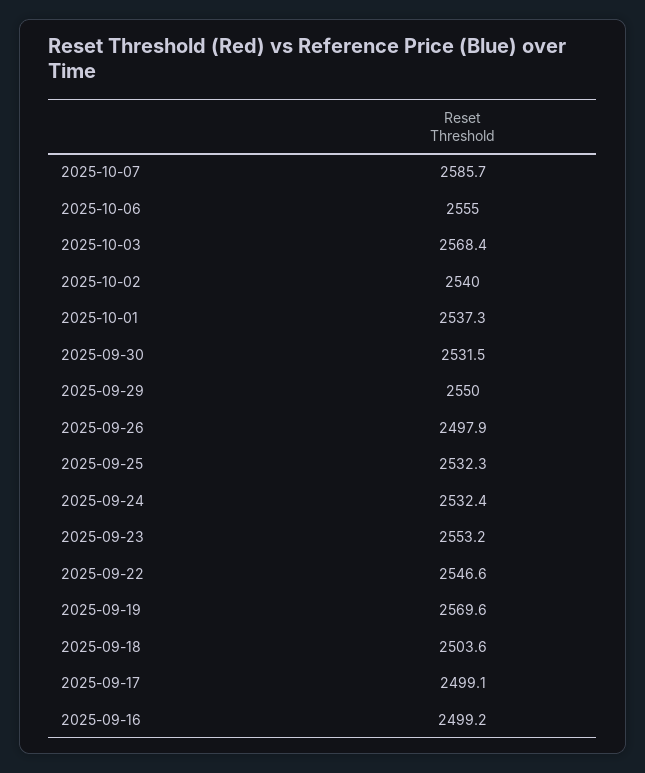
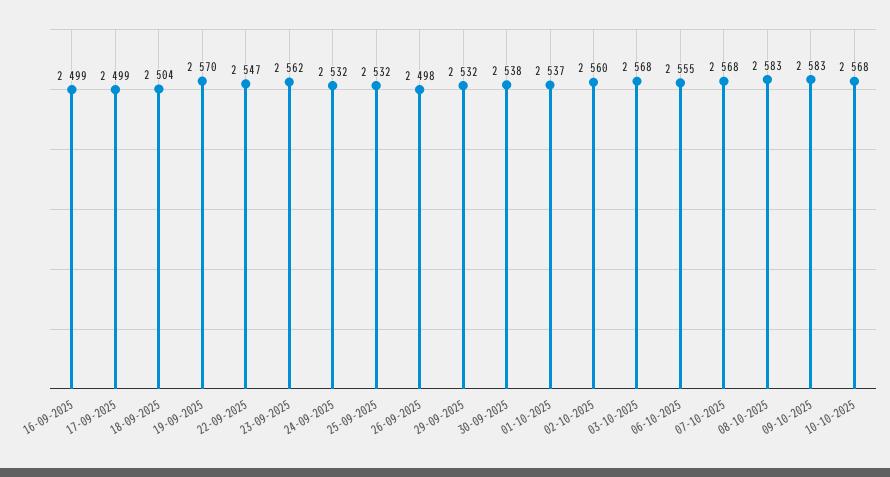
2025-10-07: 2585.7 -> 2568
2025-10-02: 2540 -> 2560
2025-09-30: 2531.5 -> 2538
2025-09-29: 2550 -> 2532
2025-09-23: 2553.2 -> 2562
08-10-2025: none -> 2583
09-10-2025: none -> 2583
10-10-2025: none -> 2568

